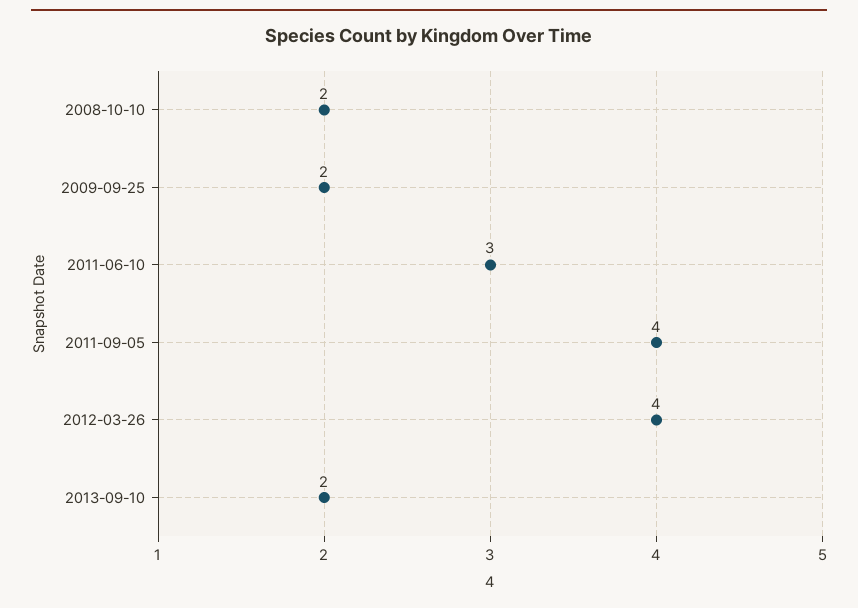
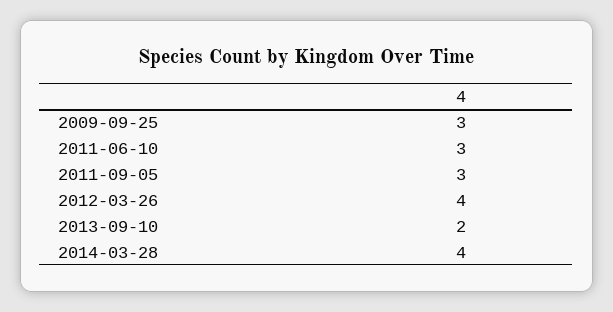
2008-10-10: 2 -> none
2009-09-25: 2 -> 3
2011-09-05: 4 -> 3
2014-03-28: none -> 4

